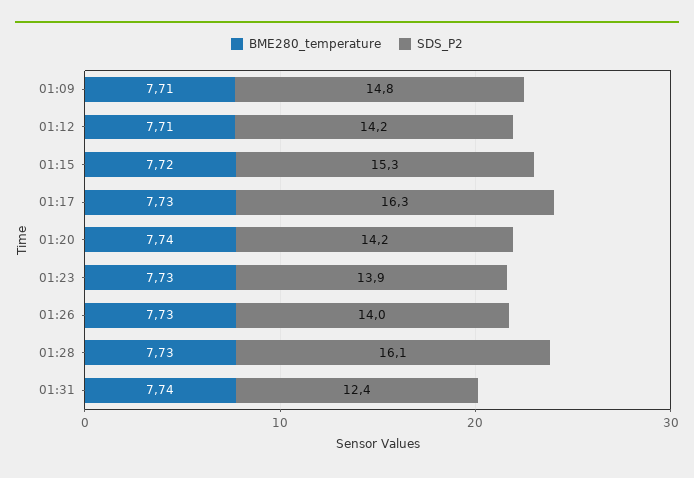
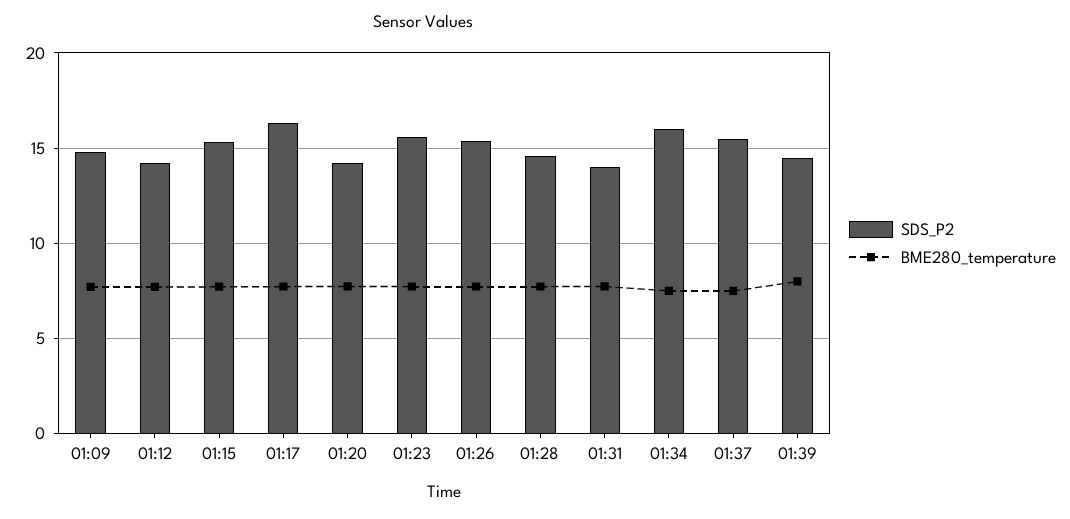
SDS_P2, 01:23: 13.9 -> 15.5
SDS_P2, 01:26: 14 -> 15.5
SDS_P2, 01:28: 16.1 -> 14.5
SDS_P2, 01:31: 12.4 -> 14
SDS_P2, 01:34: none -> 16
BME280_temperature, 01:34: none -> 7.5
SDS_P2, 01:37: none -> 15.5
BME280_temperature, 01:37: none -> 7.5
SDS_P2, 01:39: none -> 14.5
BME280_temperature, 01:39: none -> 8

